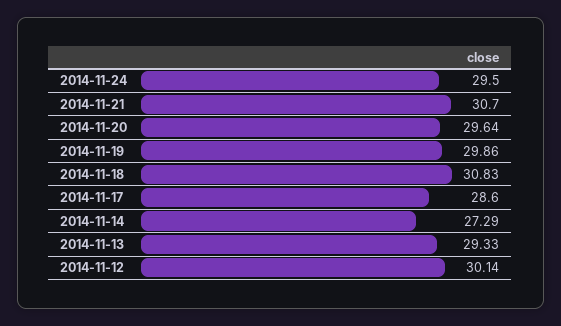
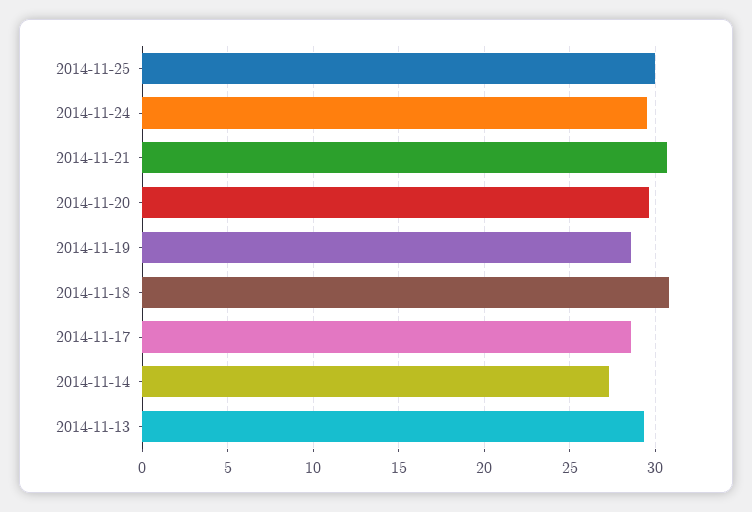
2014-11-19: 29.86 -> 28.5
2014-11-12: 30.14 -> none
2014-11-25: none -> 30

